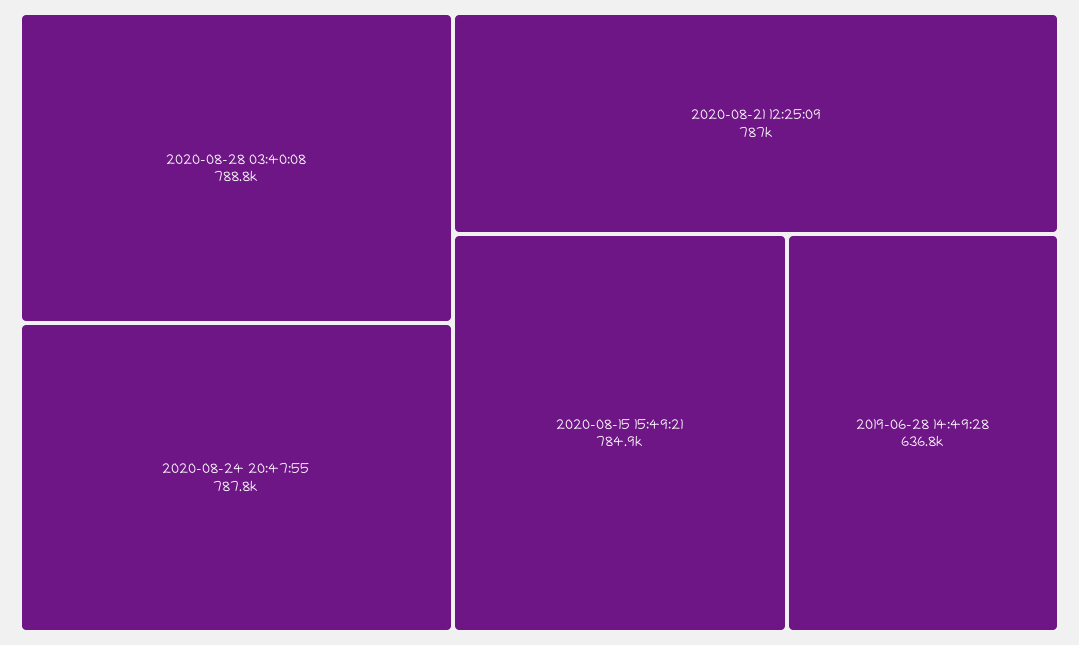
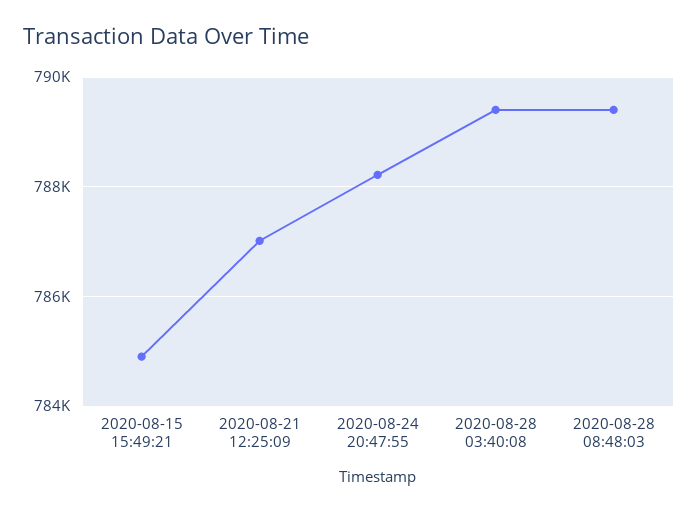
2020-08-28 03:40:08: 788800 -> 789400
2020-08-24 20:47:55: 787800 -> 788200
2019-06-28 14:49:28: 636800 -> none
2020-08-28 08:48:03: none -> 789400

